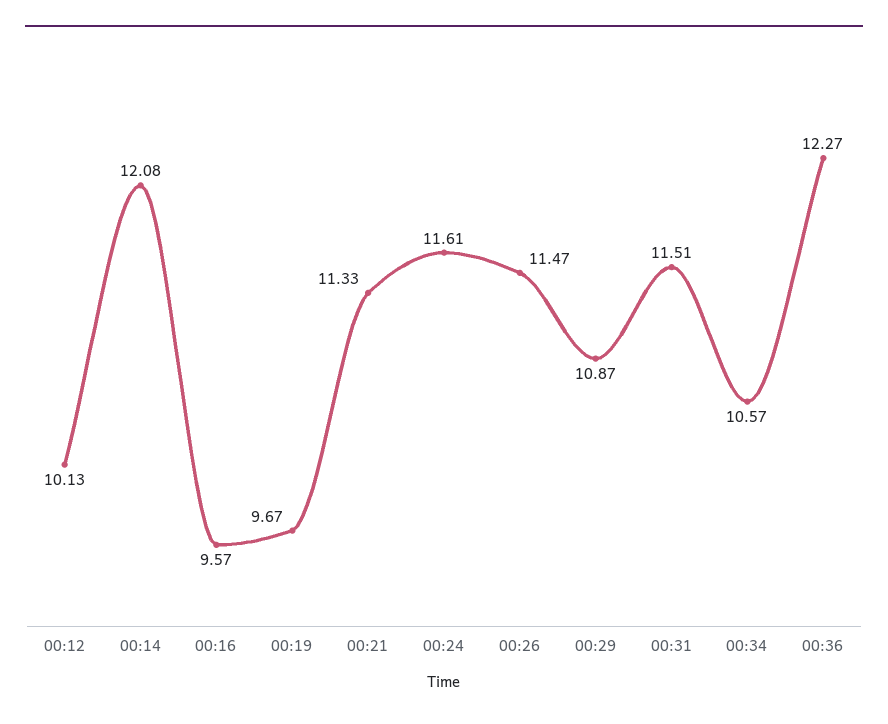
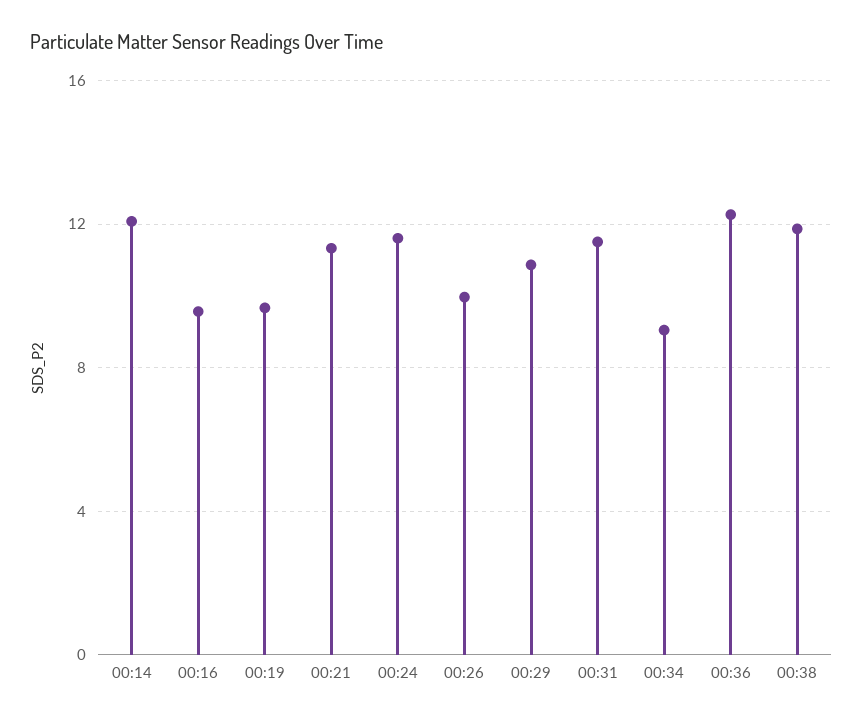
00:12: 10.13 -> none
00:26: 11.47 -> 10
00:34: 10.57 -> 9
00:38: none -> 12

